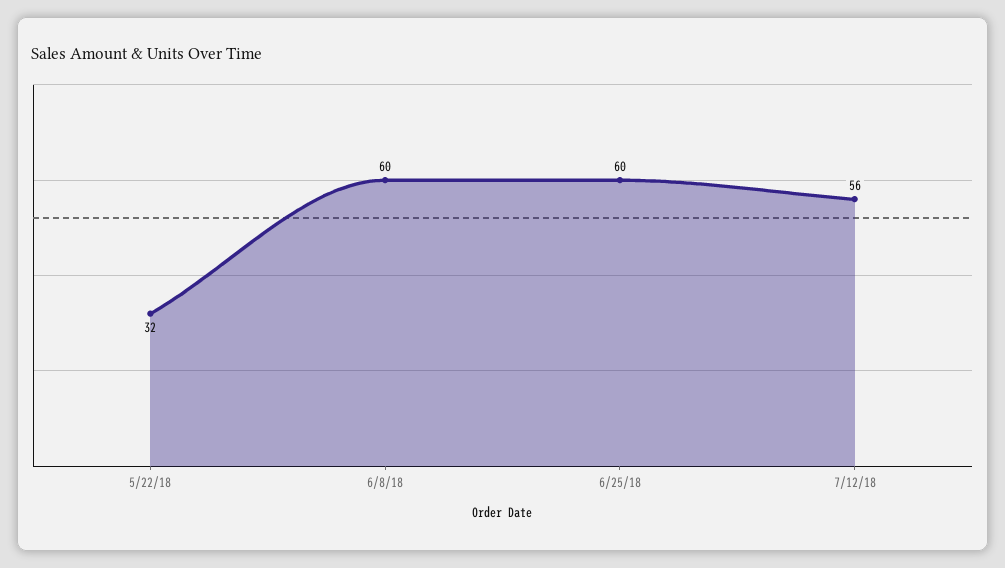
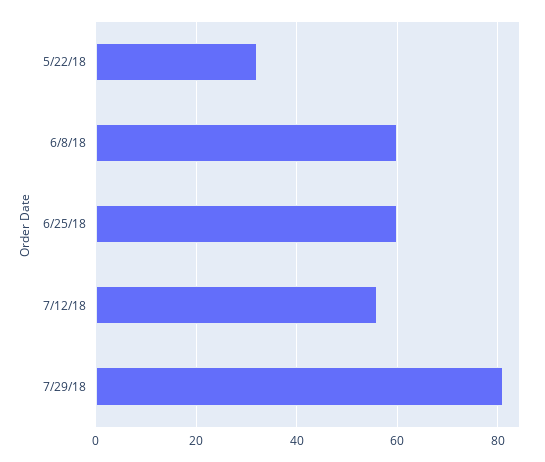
7/29/18: none -> 80

